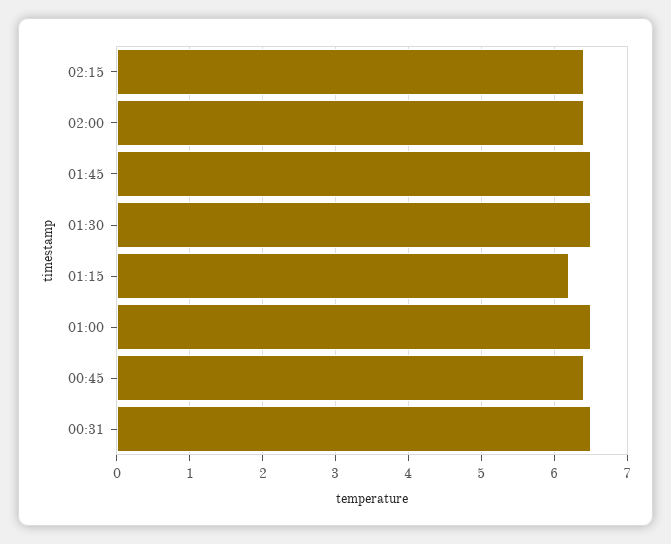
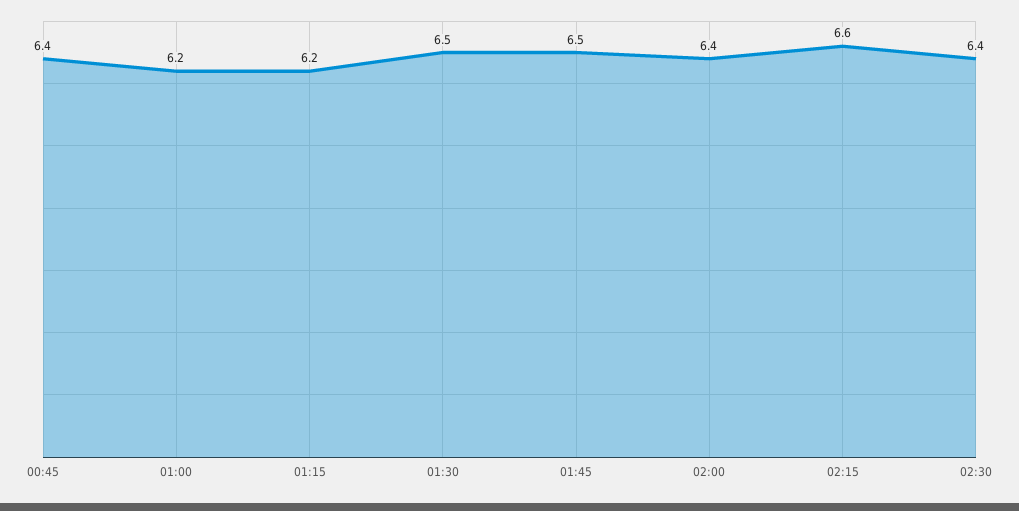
02:15: 6.4 -> 6.6
01:00: 6.5 -> 6.2
00:31: 6.5 -> none
02:30: none -> 6.4

